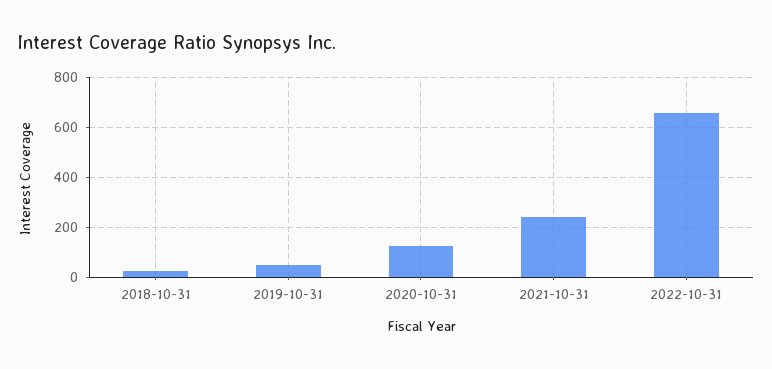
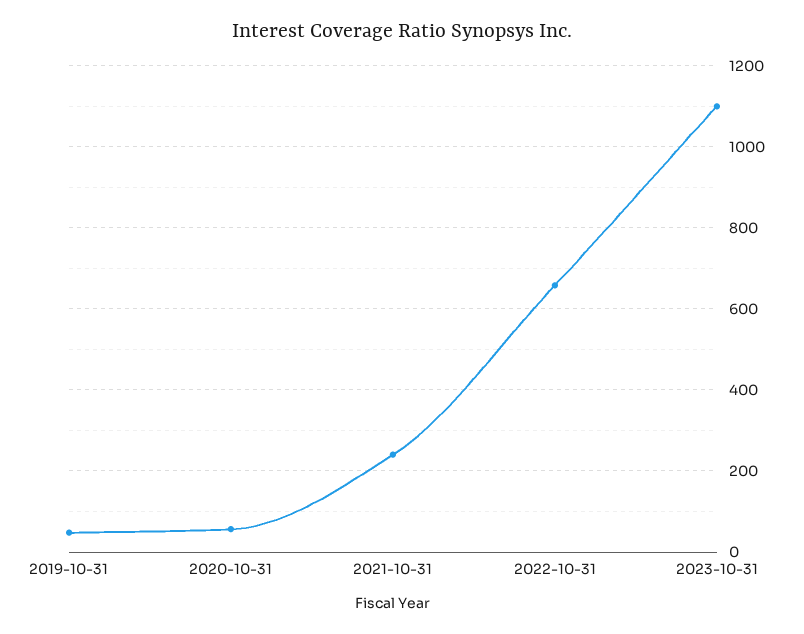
2018-10-31: 25 -> none
2020-10-31: 125 -> 60
2023-10-31: none -> 1100

